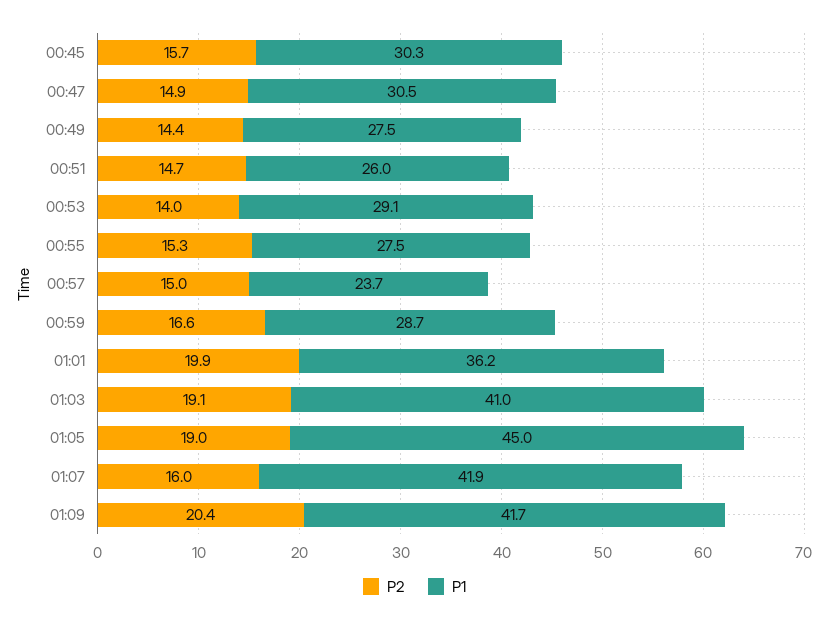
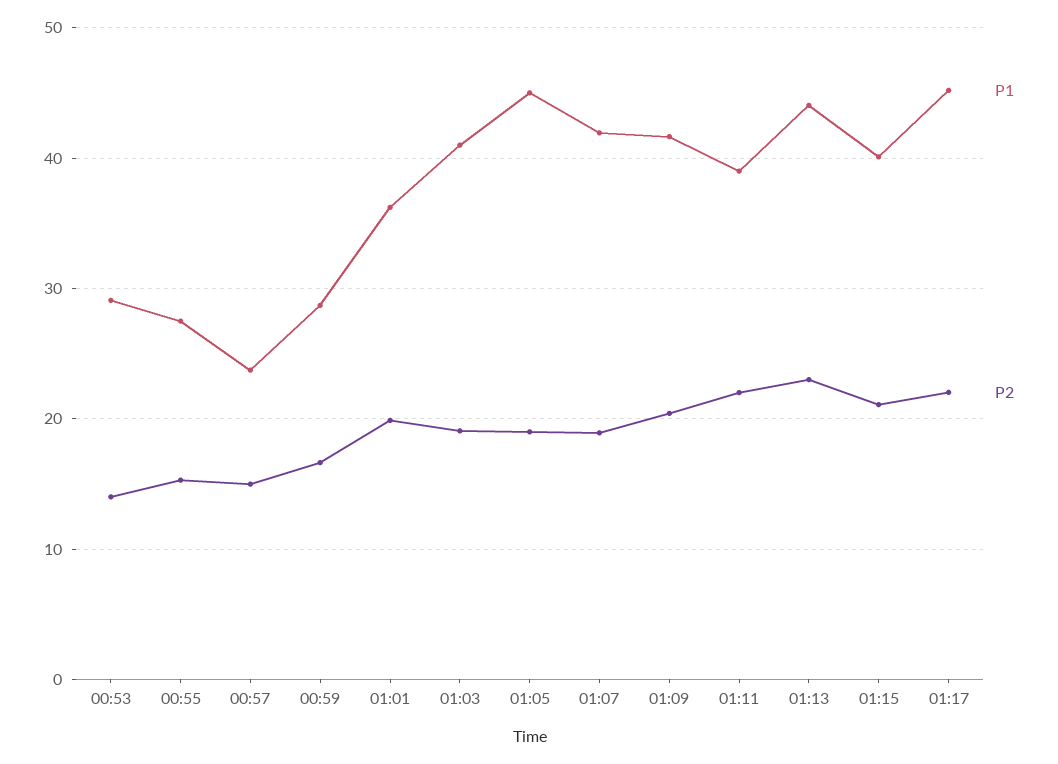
P2, 00:45: 15.7 -> none
P1, 00:45: 30.3 -> none
P2, 00:47: 14.9 -> none
P1, 00:47: 30.5 -> none
P2, 00:49: 14.4 -> none
P1, 00:49: 27.5 -> none
P2, 00:51: 14.7 -> none
P1, 00:51: 26 -> none
P2, 01:07: 16 -> 19
P1, 01:11: none -> 39
P2, 01:11: none -> 22
P1, 01:13: none -> 44
P2, 01:13: none -> 23
P1, 01:15: none -> 40
P2, 01:15: none -> 21
P1, 01:17: none -> 45
P2, 01:17: none -> 22

